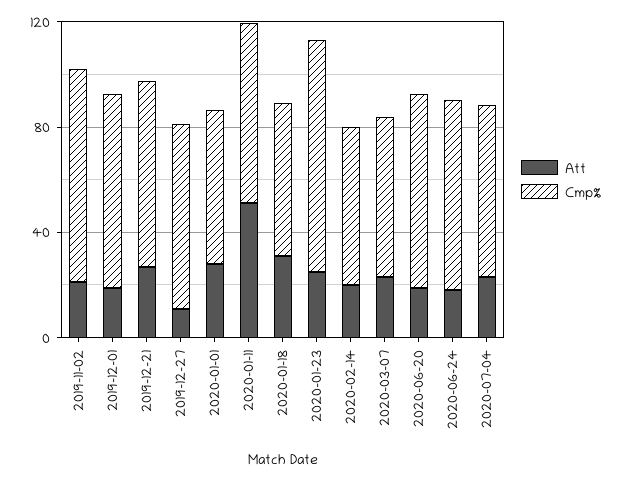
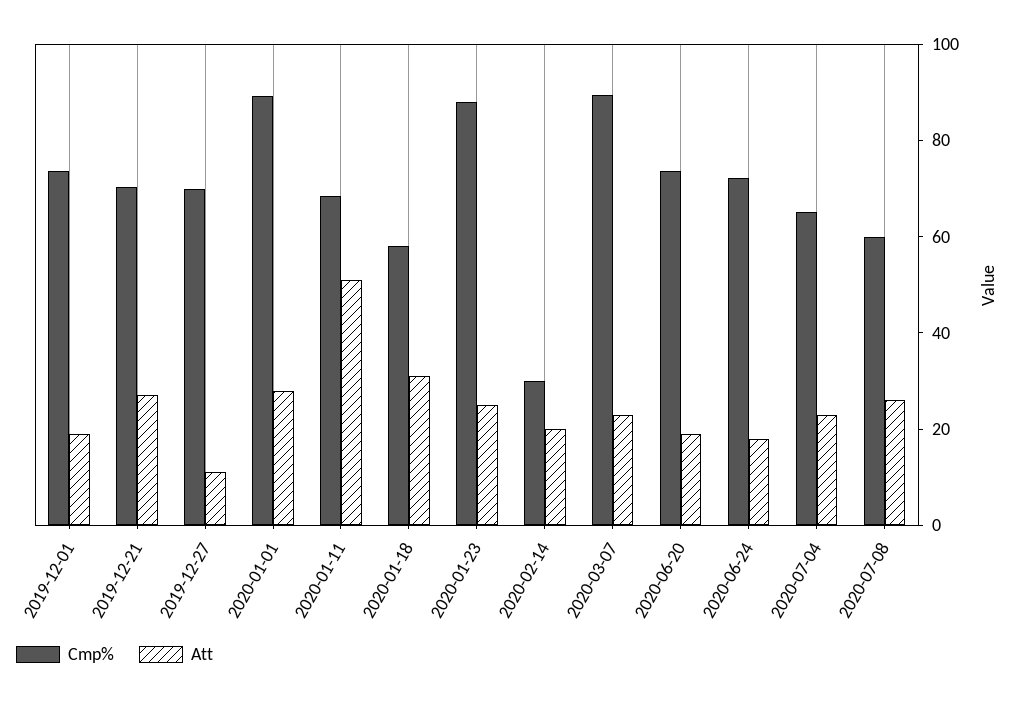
Att, 2019-11-02: 20 -> none
Cmp%, 2019-11-02: 80 -> none
Cmp%, 2020-01-01: 60 -> 90
Cmp%, 2020-02-14: 60 -> 30
Cmp%, 2020-03-07: 60 -> 90
Cmp%, 2020-07-08: none -> 60
Att, 2020-07-08: none -> 25

